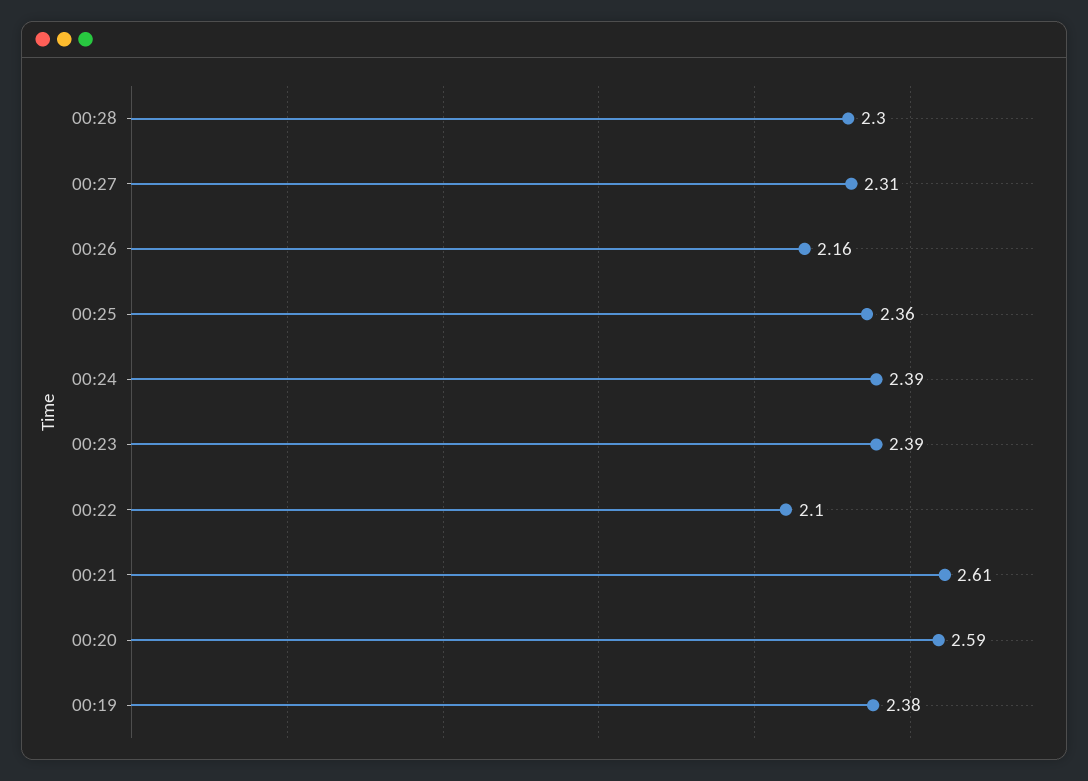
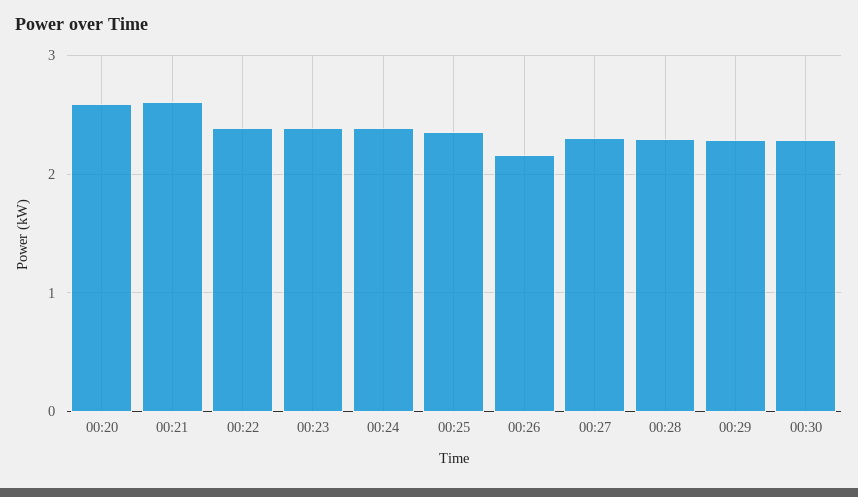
00:22: 2.1 -> 2.4
00:19: 2.38 -> none
00:29: none -> 2.3
00:30: none -> 2.3

